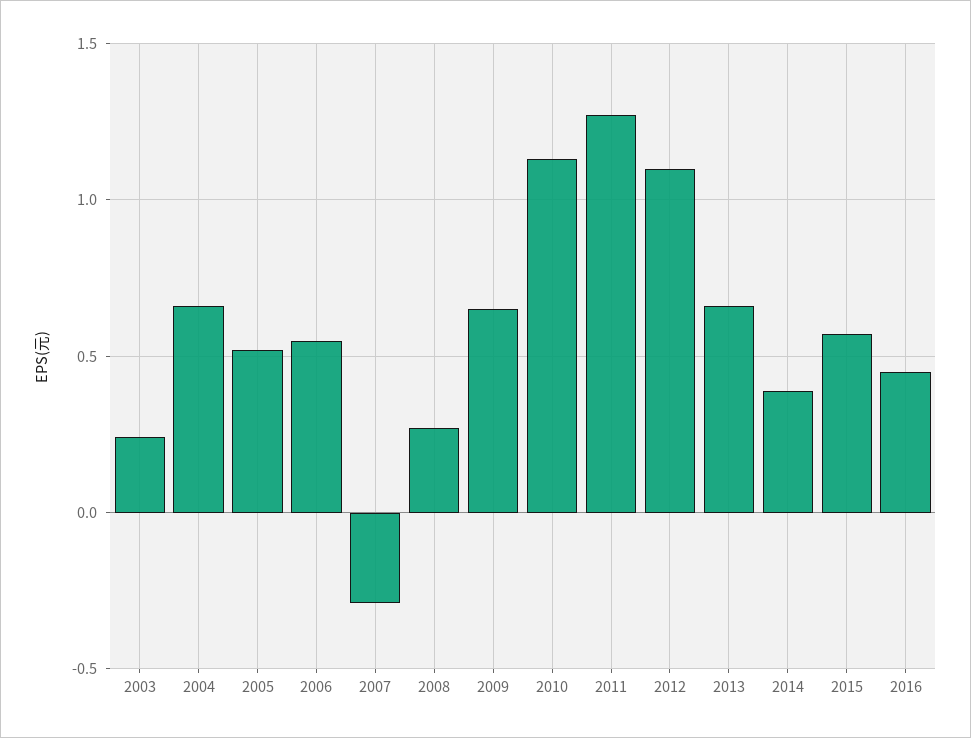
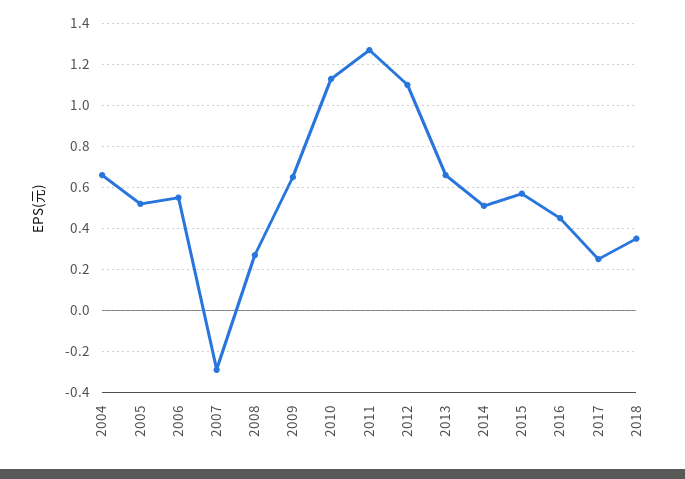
2003: 0.25 -> none
2014: 0.4 -> 0.5
2017: none -> 0.25
2018: none -> 0.35

